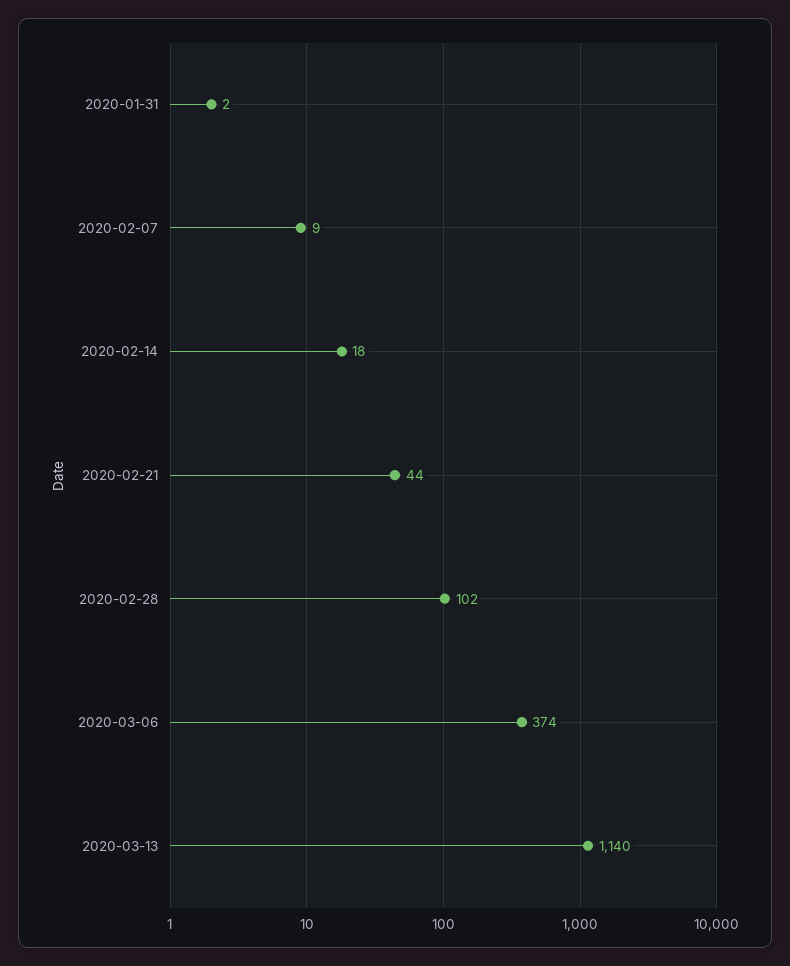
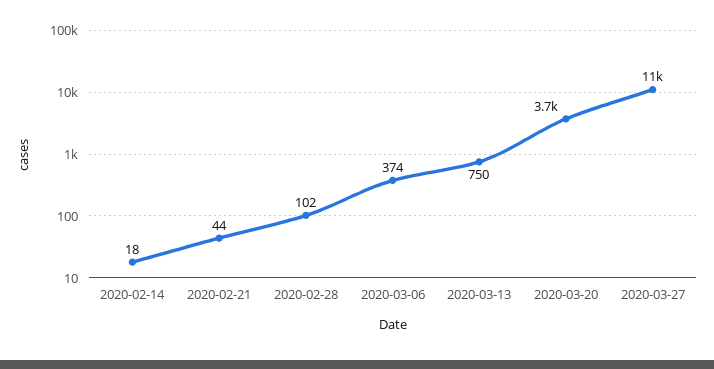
2020-01-31: 2 -> none
2020-02-07: 9 -> none
2020-03-13: 1140 -> 750
2020-03-20: none -> 3700
2020-03-27: none -> 11000

